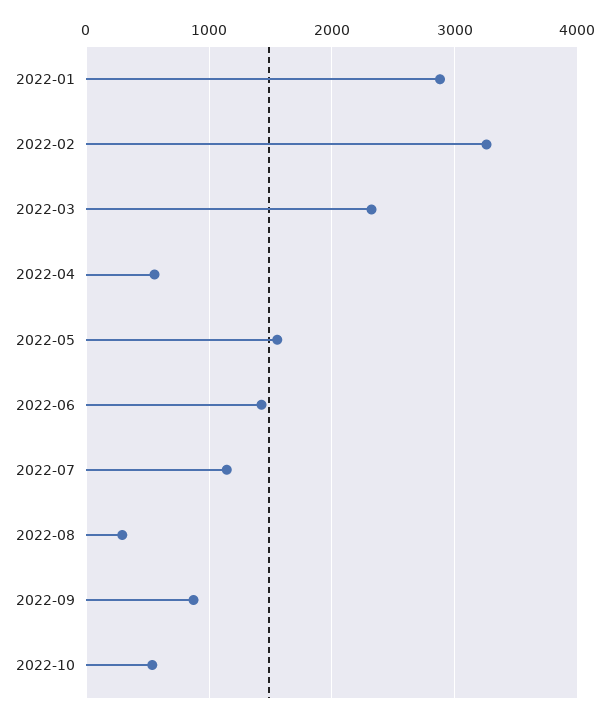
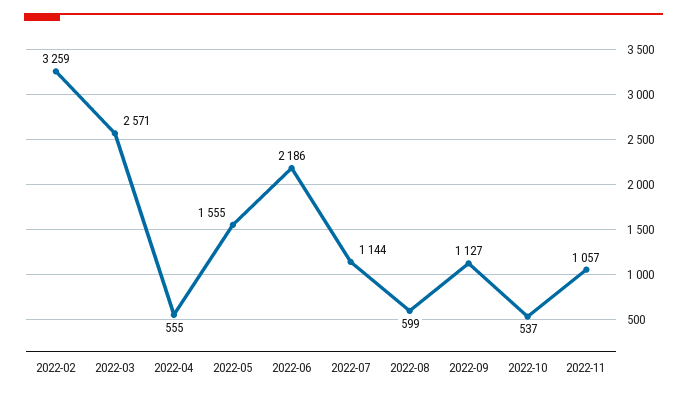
2022-01: 2900 -> none
2022-03: 2300 -> 2571
2022-06: 1400 -> 2186
2022-08: 300 -> 599
2022-09: 900 -> 1127
2022-11: none -> 1057

